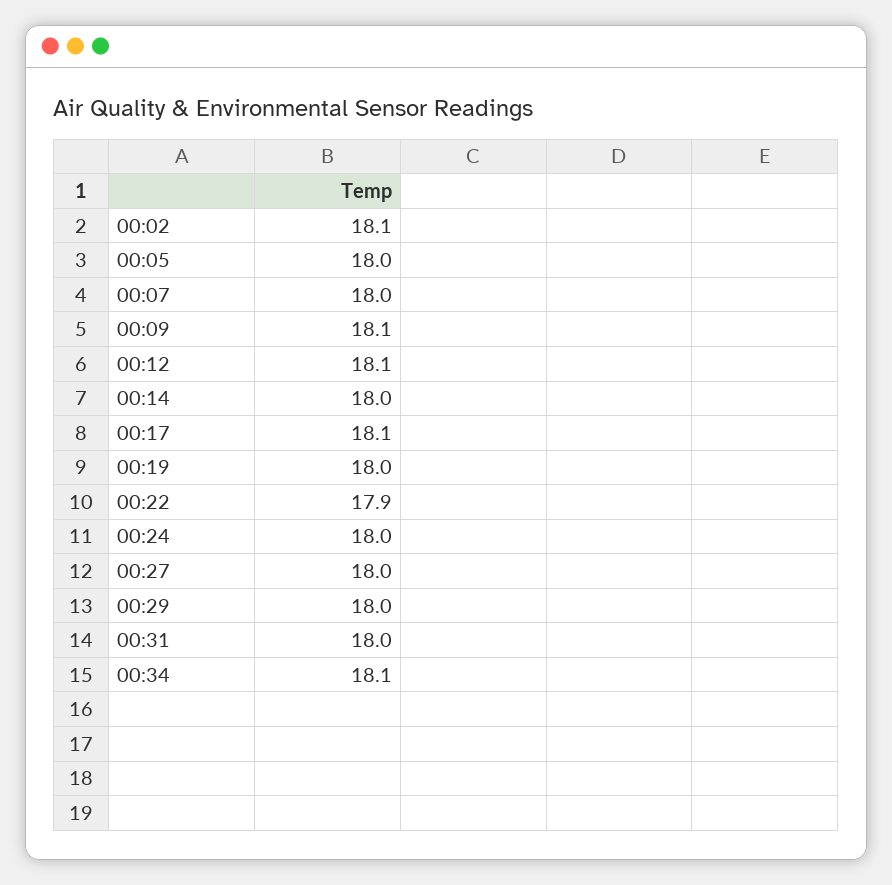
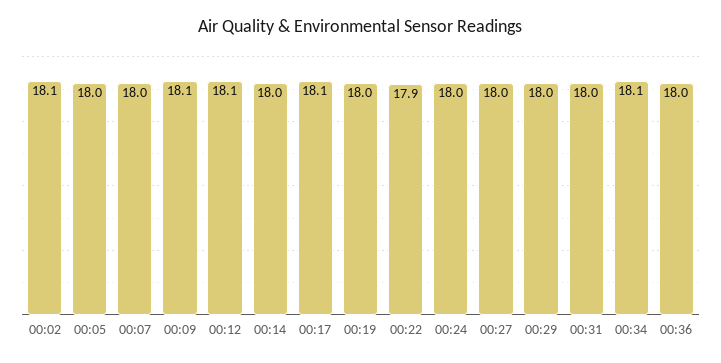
00:36: none -> 18

